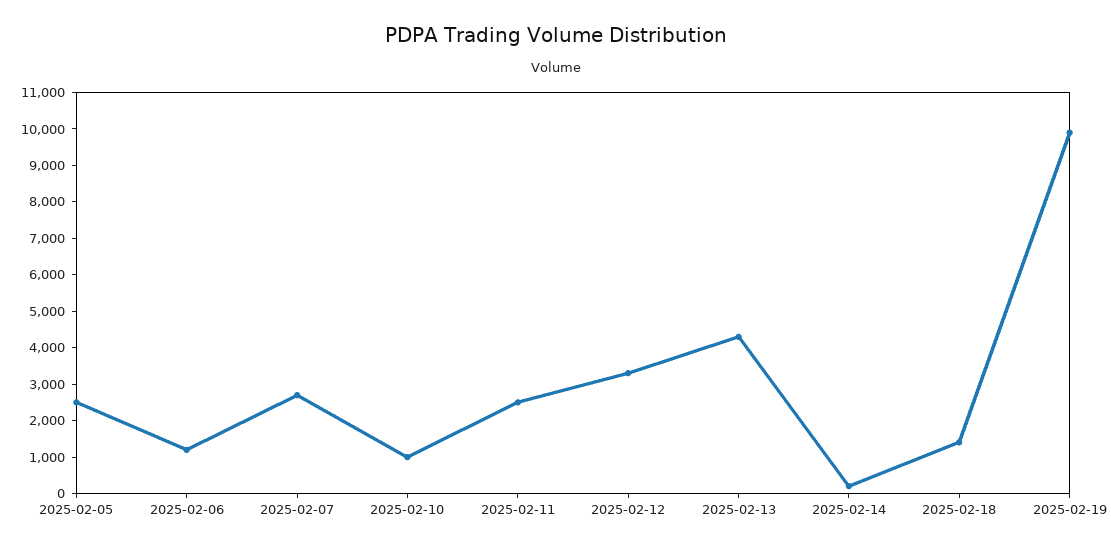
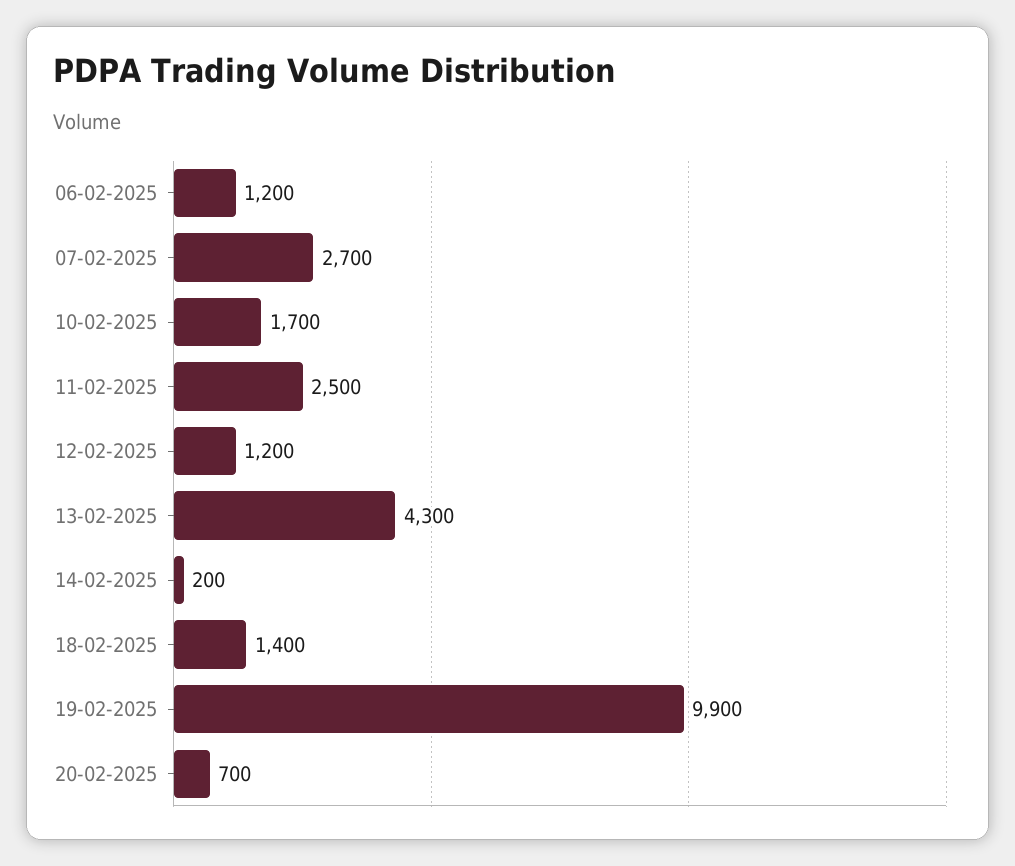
2025-02-05: 2500 -> none
2025-02-10: 1000 -> 1700
2025-02-12: 3250 -> 1200
20-02-2025: none -> 700

